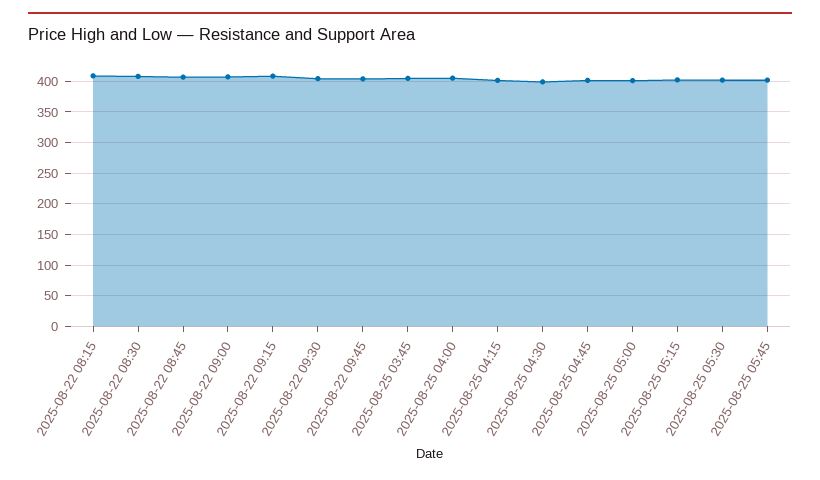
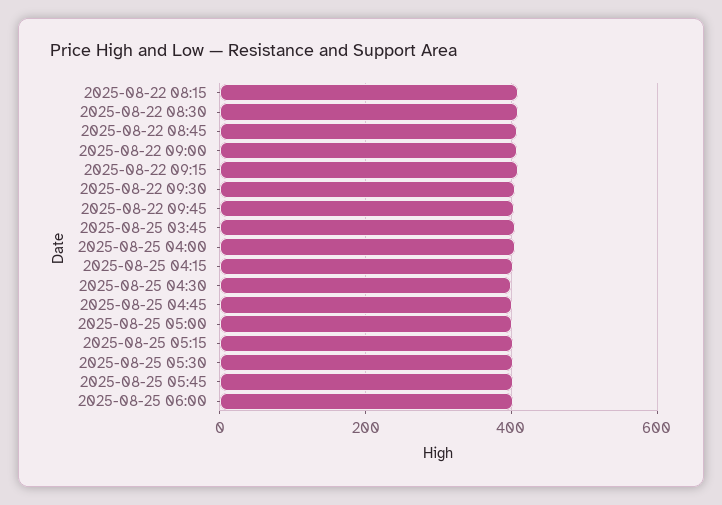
2025-08-25 06:00: none -> 400

